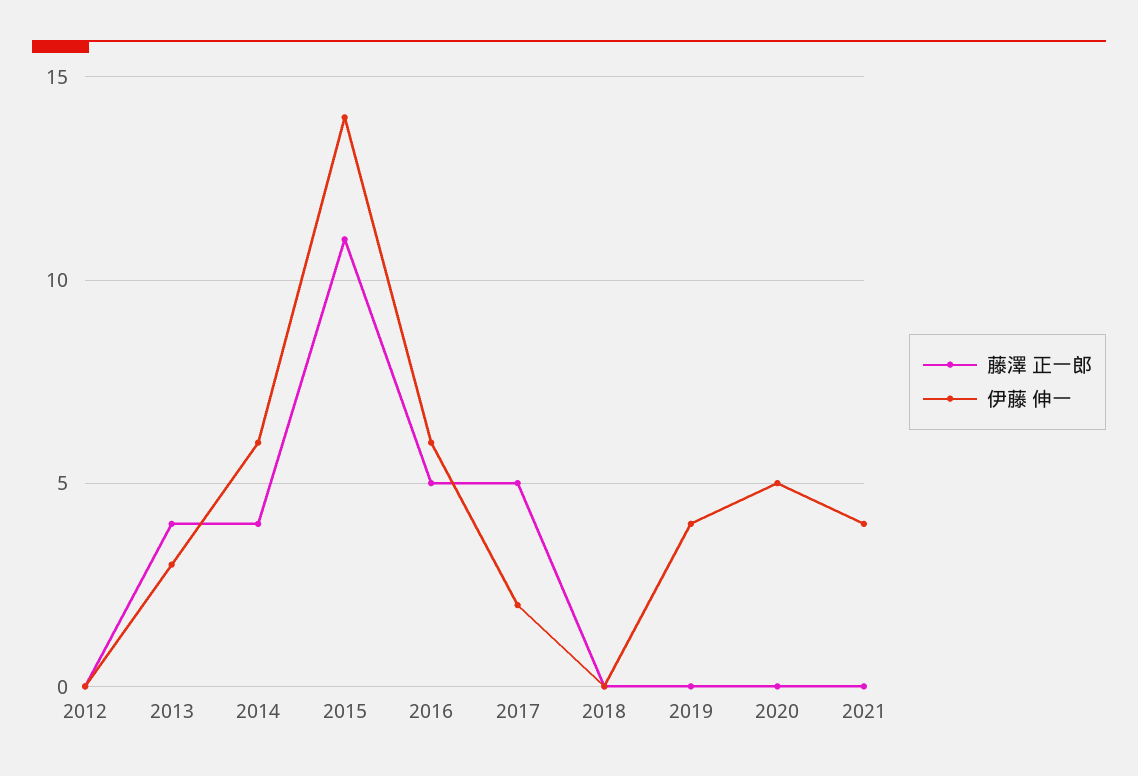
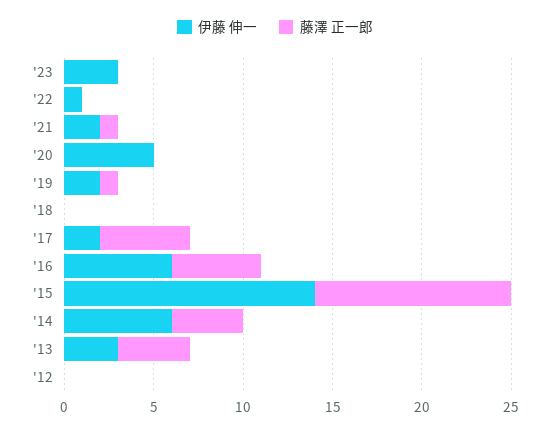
藤澤 正一郎, 2019: 0 -> 1
伊藤 伸一, 2019: 4 -> 2
藤澤 正一郎, 2021: 0 -> 1
伊藤 伸一, 2021: 4 -> 2
伊藤 伸一, '23: none -> 3
藤澤 正一郎, '23: none -> 0
伊藤 伸一, '22: none -> 1
藤澤 正一郎, '22: none -> 0

